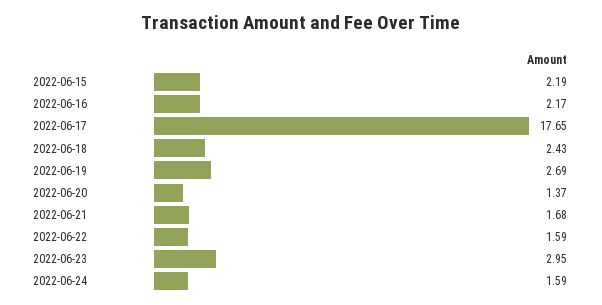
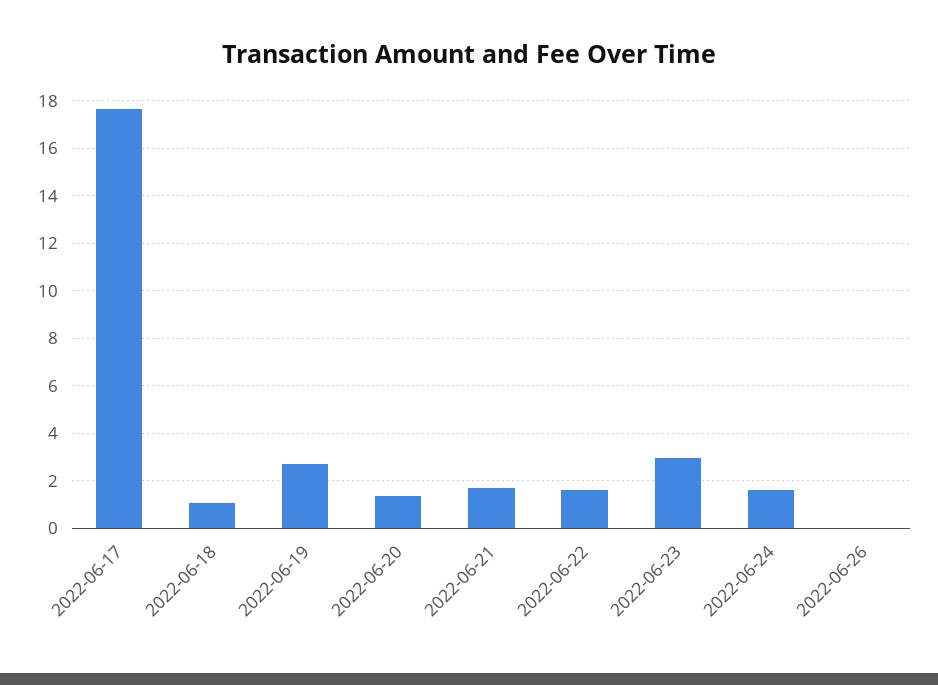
2022-06-15: 2.19 -> none
2022-06-16: 2.17 -> none
2022-06-18: 2.43 -> 1
2022-06-26: none -> 0

